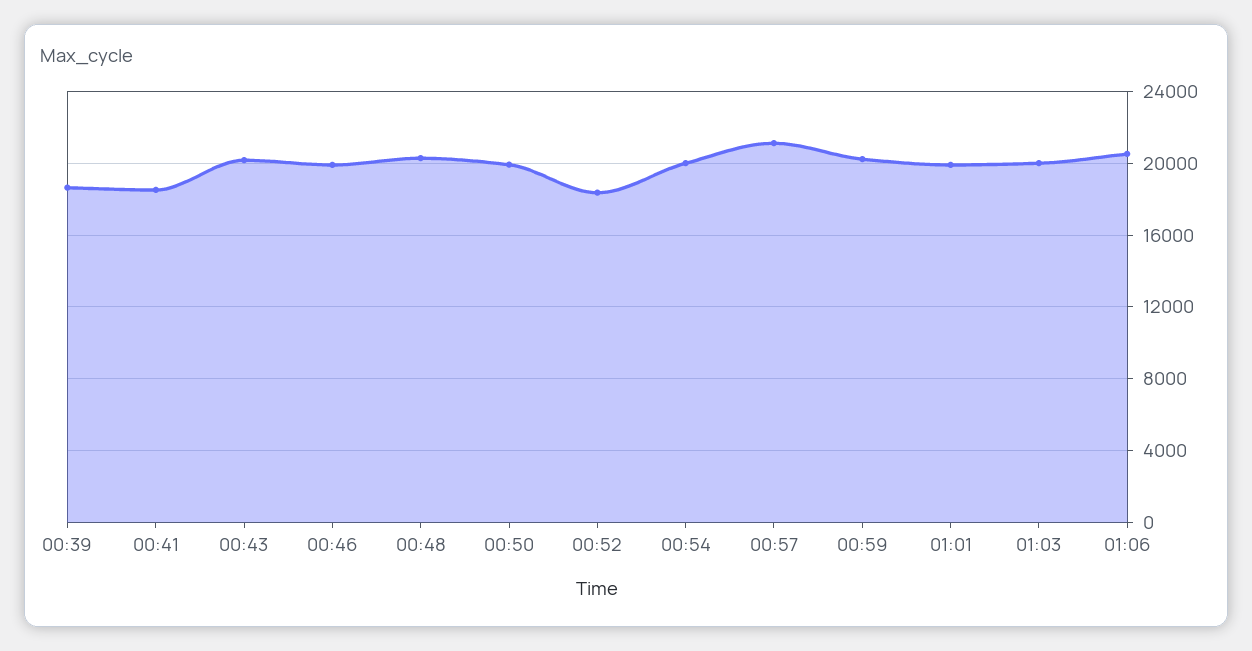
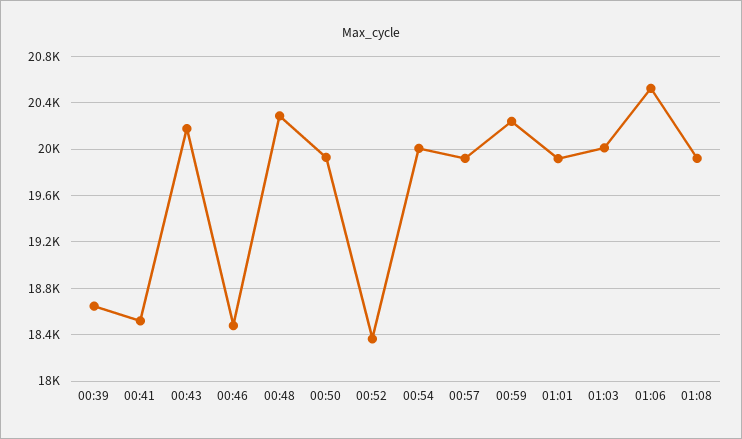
00:46: 20000 -> 18500
00:57: 21000 -> 19900
01:08: none -> 19900

